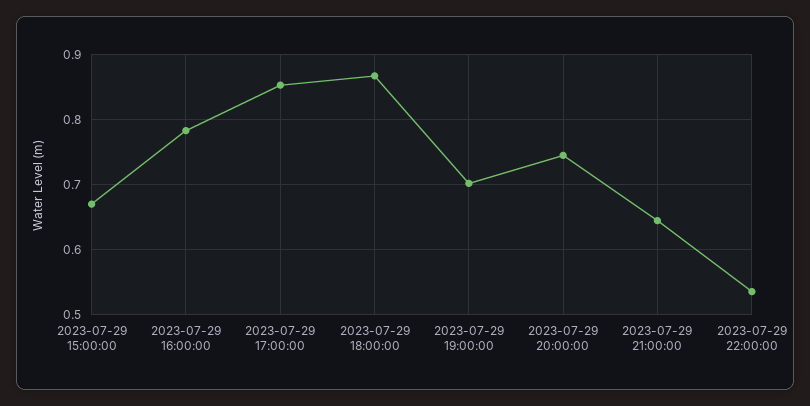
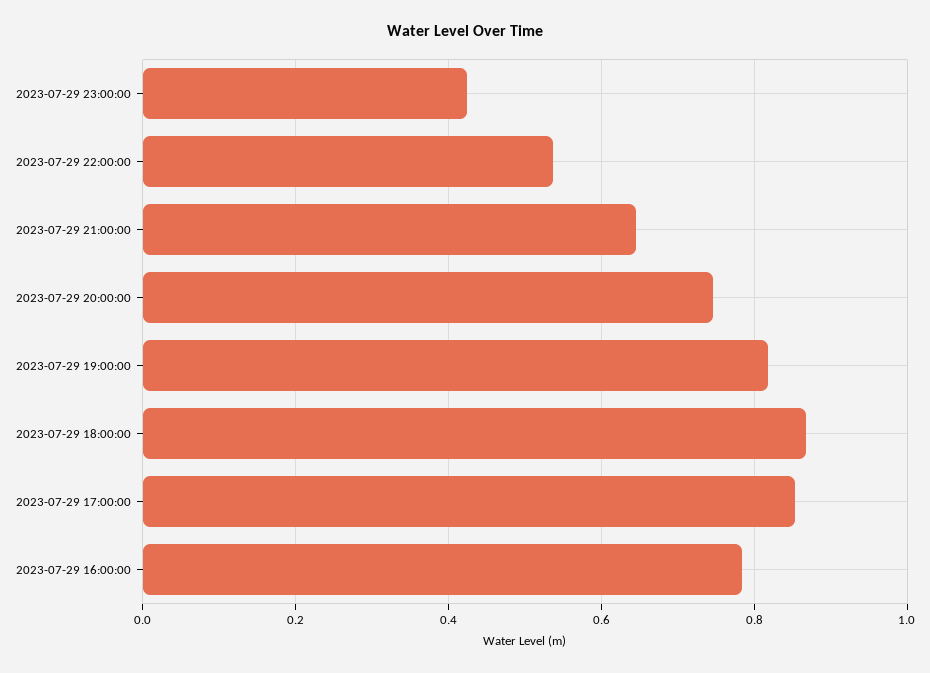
2023-07-29 15:00:00: 0.67 -> none
2023-07-29 19:00:00: 0.7 -> 0.82
2023-07-29 23:00:00: none -> 0.42

